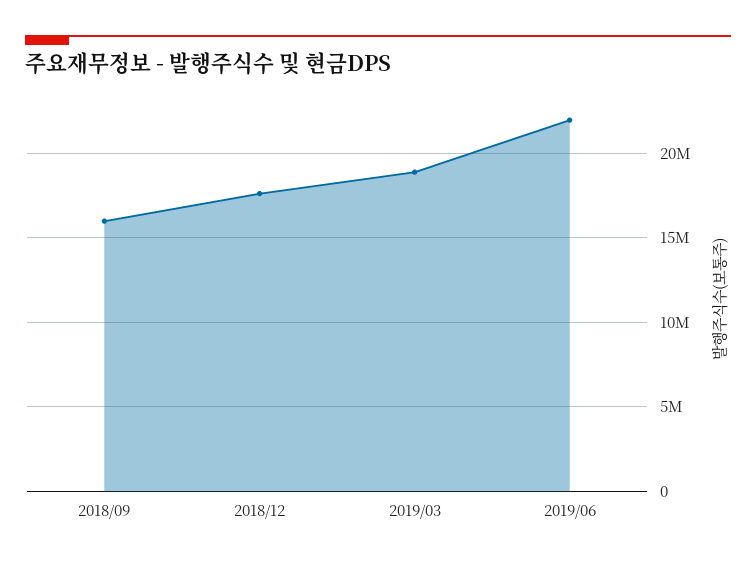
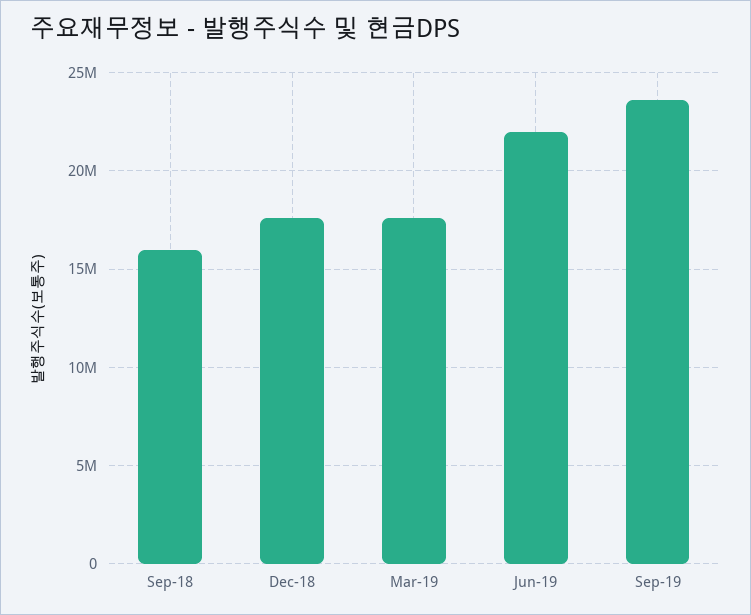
2019/03: 19000000 -> 17500000
Sep-19: none -> 23500000

